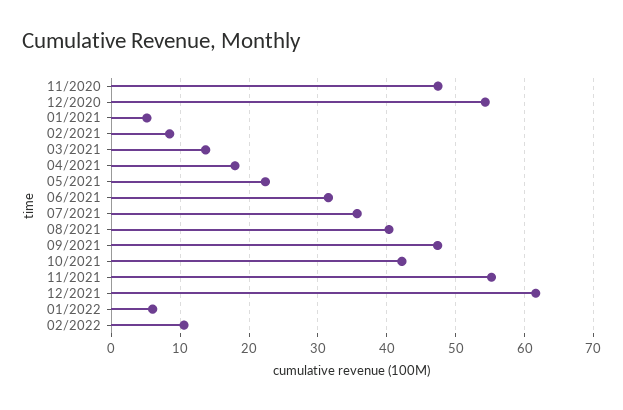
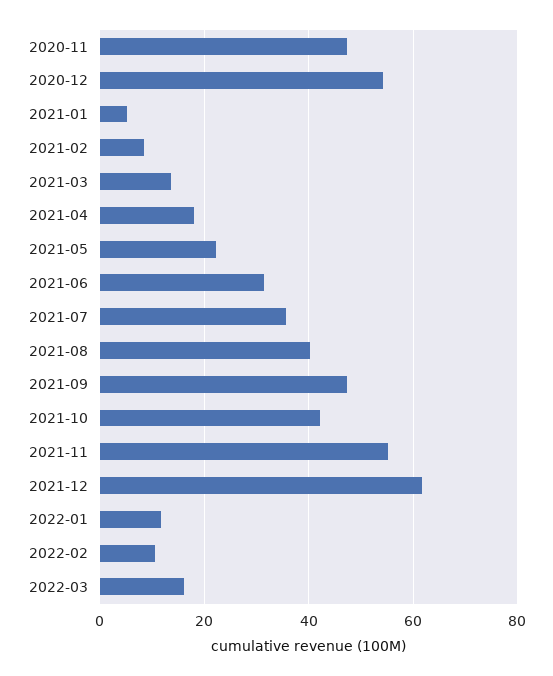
01/2022: 6 -> 12
2022-03: none -> 16

